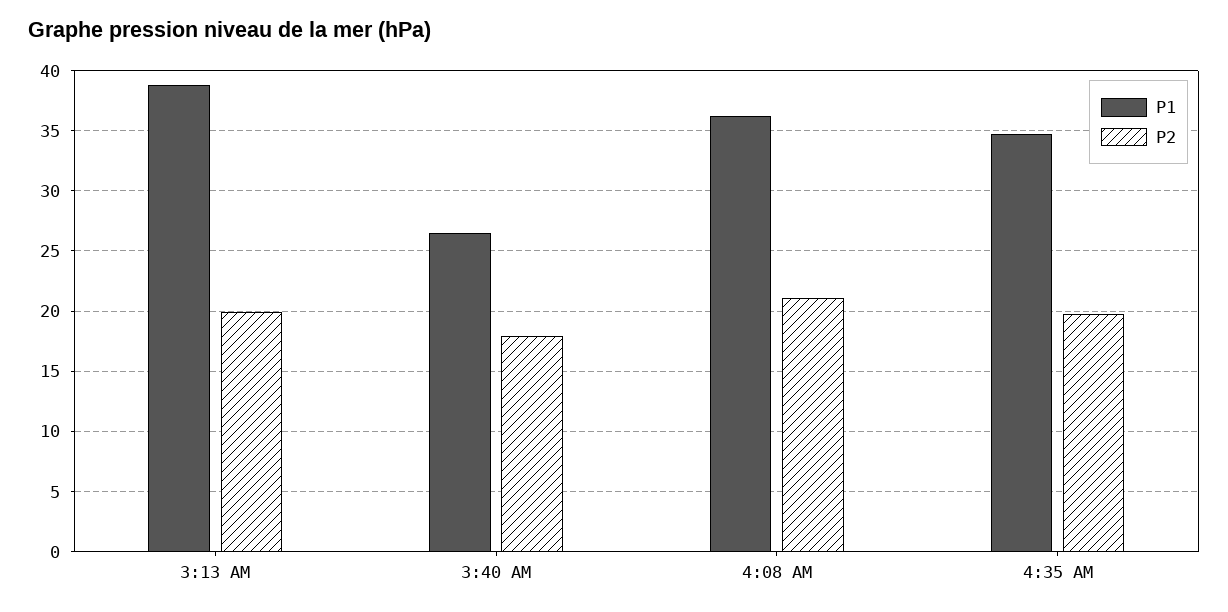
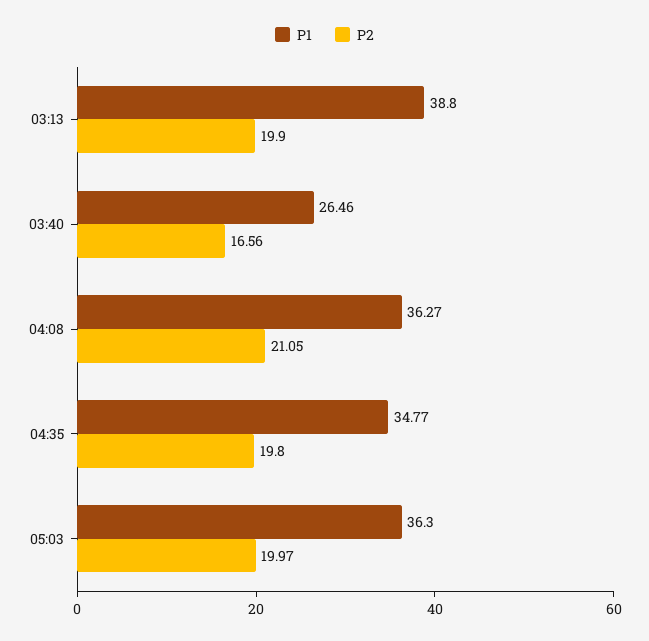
P2, 3:40 AM: 18 -> 16.56
P1, 05:03: none -> 36.3
P2, 05:03: none -> 19.97

